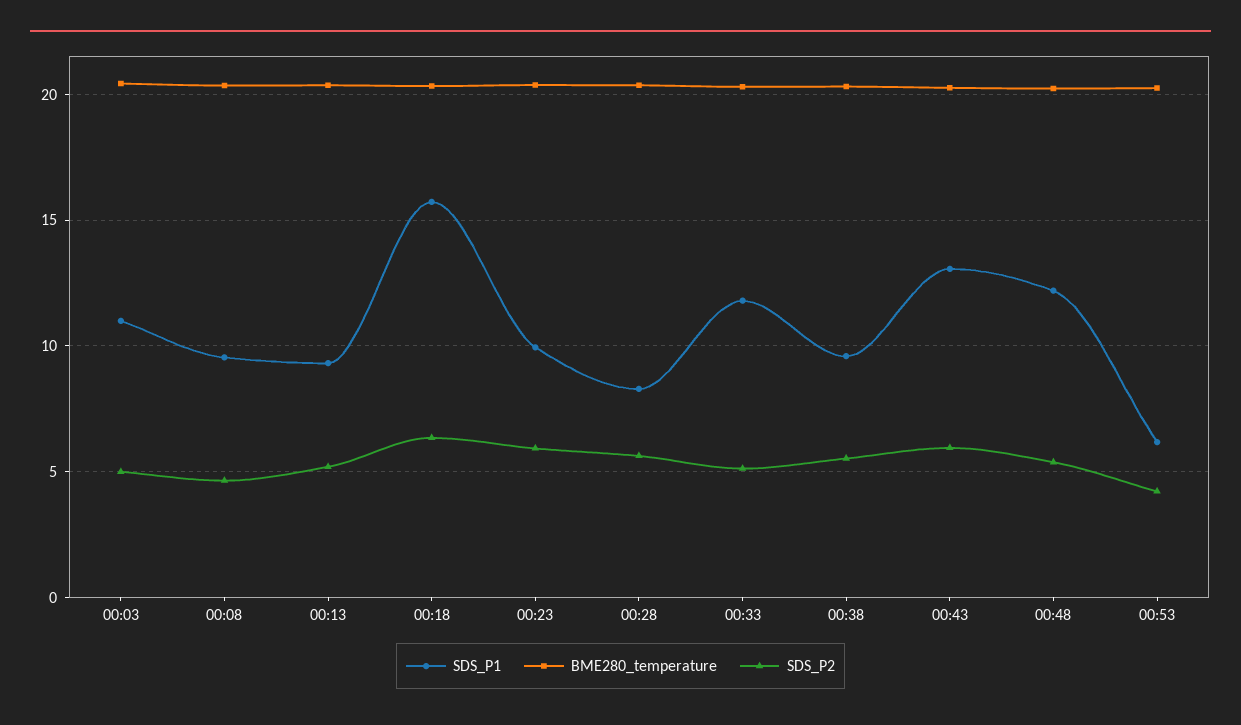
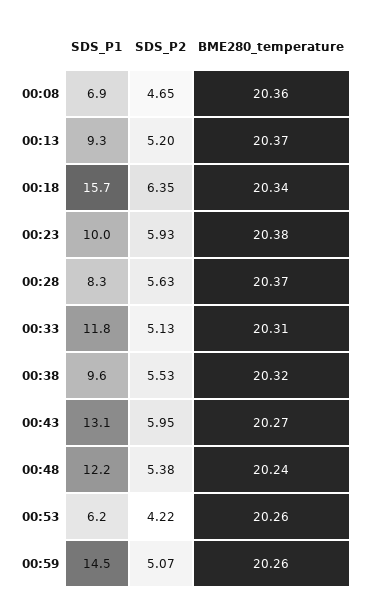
SDS_P1, 00:03: 11 -> none
BME280_temperature, 00:03: 20.5 -> none
SDS_P2, 00:03: 5 -> none
SDS_P1, 00:08: 9.5 -> 6.9
SDS_P1, 00:59: none -> 14.5
SDS_P2, 00:59: none -> 5.07
BME280_temperature, 00:59: none -> 20.26

